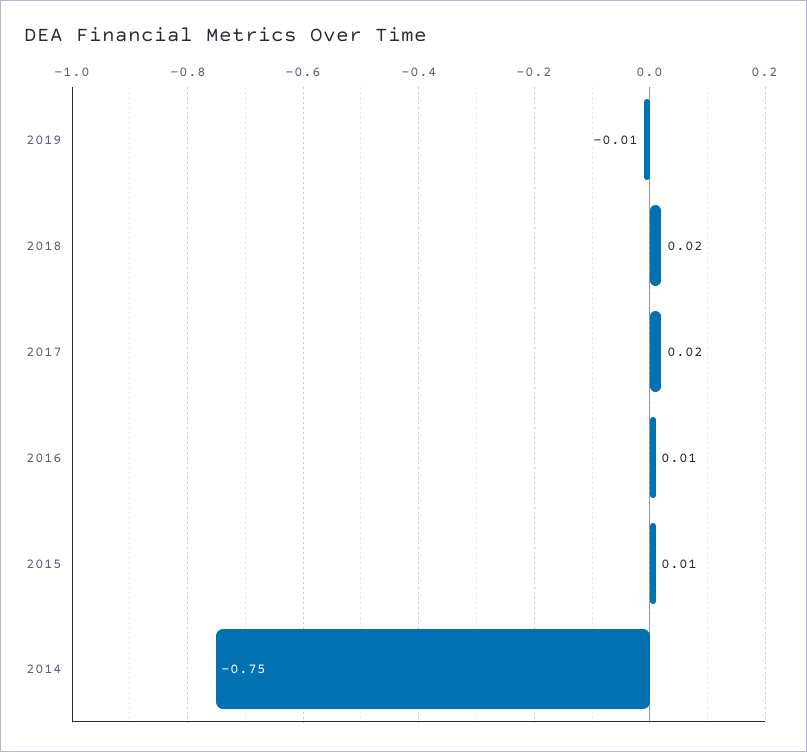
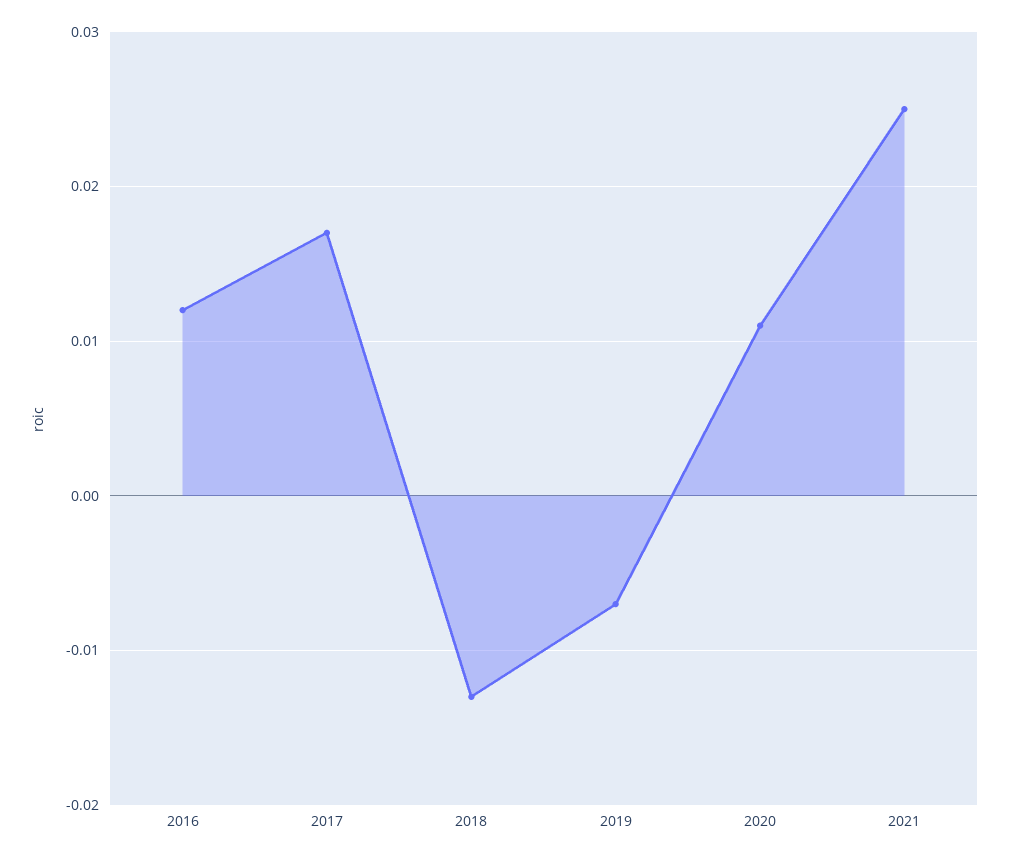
2018: 0.02 -> -0.013
2015: 0.01 -> none
2014: -0.75 -> none
2020: none -> 0.011
2021: none -> 0.025

